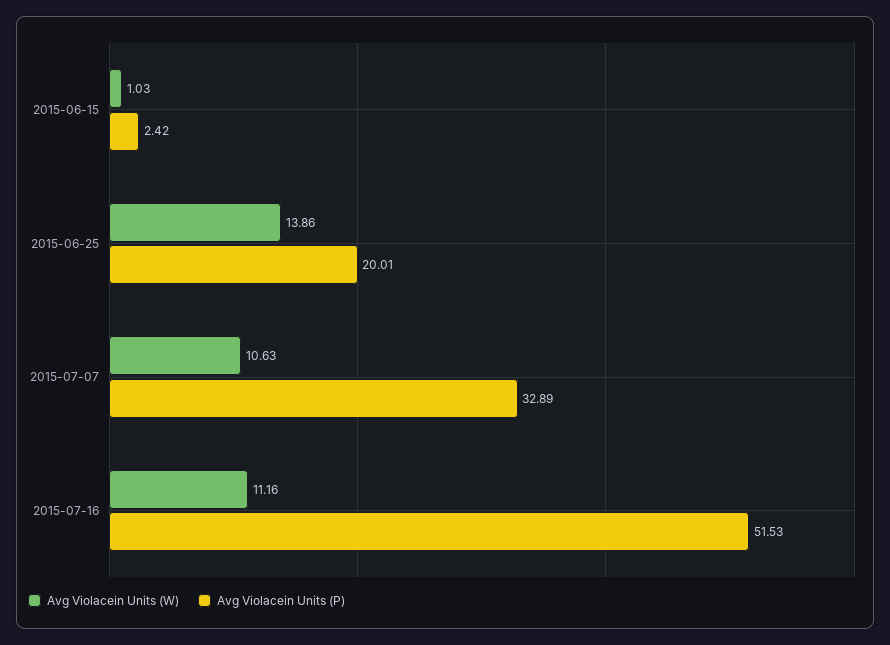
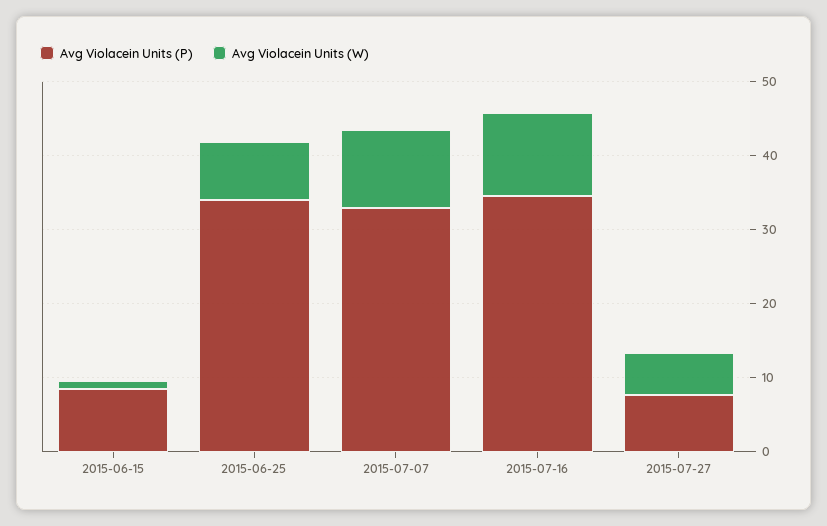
Avg Violacein Units (P), 2015-06-15: 2.42 -> 8
Avg Violacein Units (W), 2015-06-25: 13.86 -> 8
Avg Violacein Units (P), 2015-06-25: 20.01 -> 34
Avg Violacein Units (P), 2015-07-16: 51.53 -> 34
Avg Violacein Units (P), 2015-07-27: none -> 8
Avg Violacein Units (W), 2015-07-27: none -> 6

